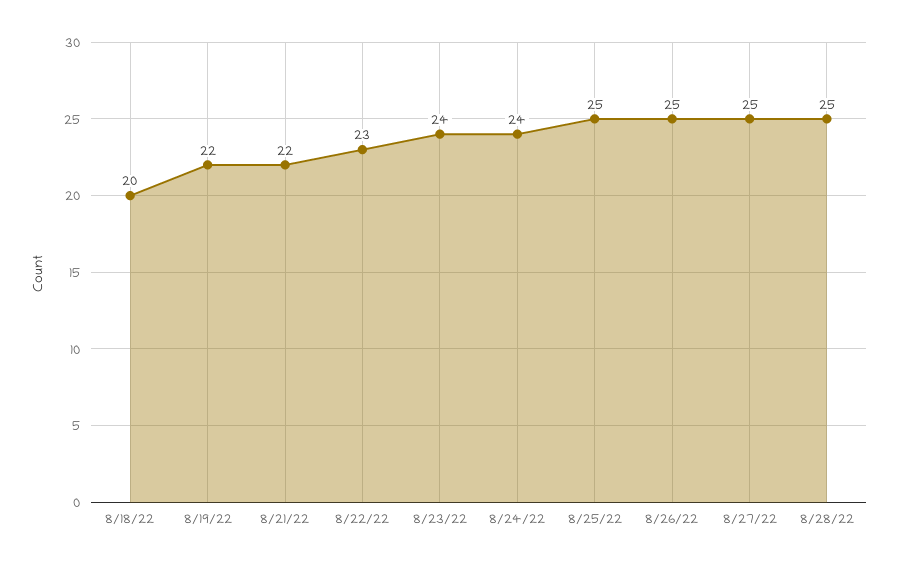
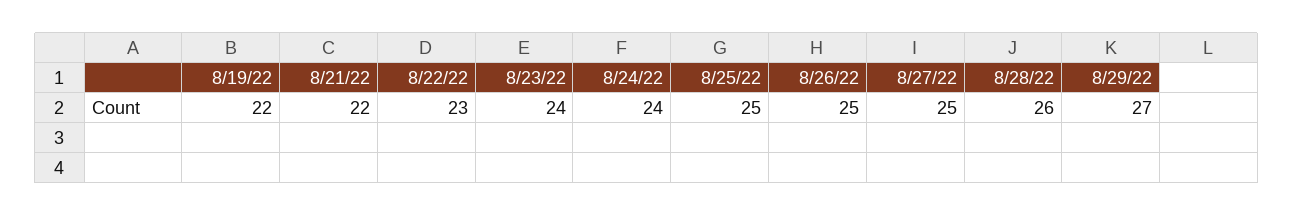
8/18/22: 20 -> none
8/28/22: 25 -> 26
8/29/22: none -> 27

